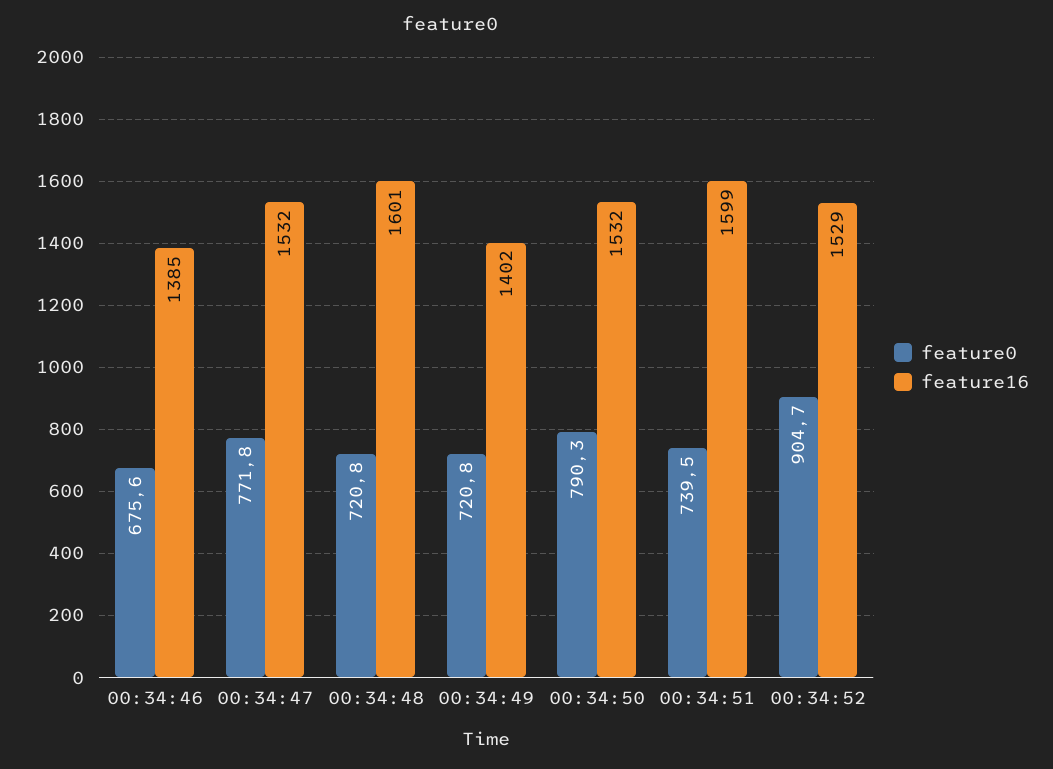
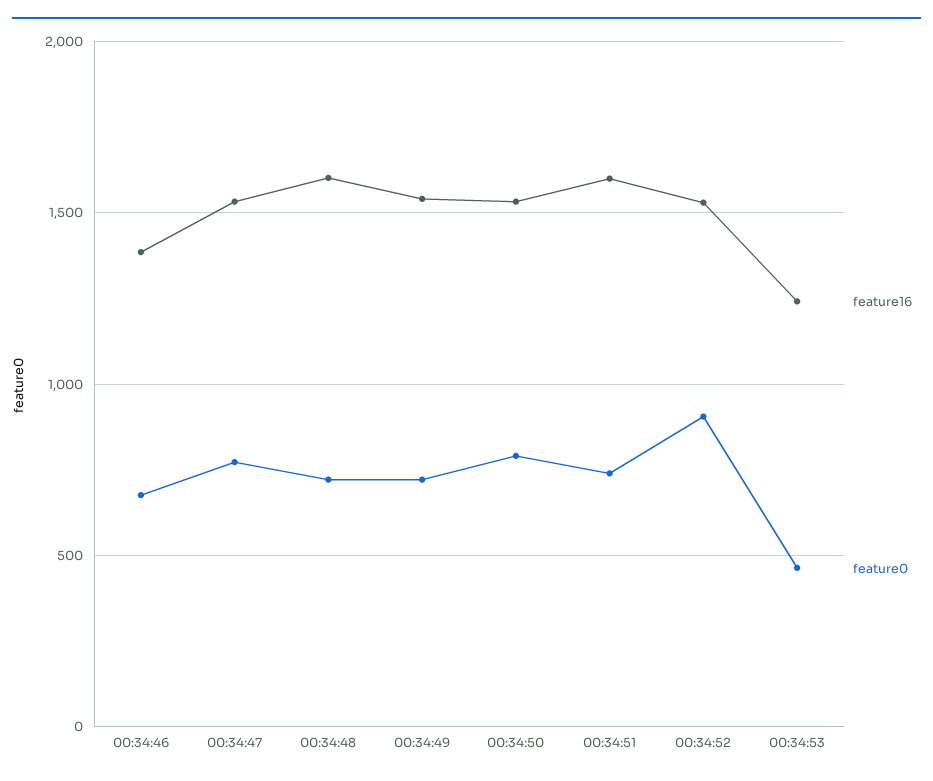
feature16, 00:34:49: 1402 -> 1550
feature16, 00:34:53: none -> 1250
feature0, 00:34:53: none -> 450

